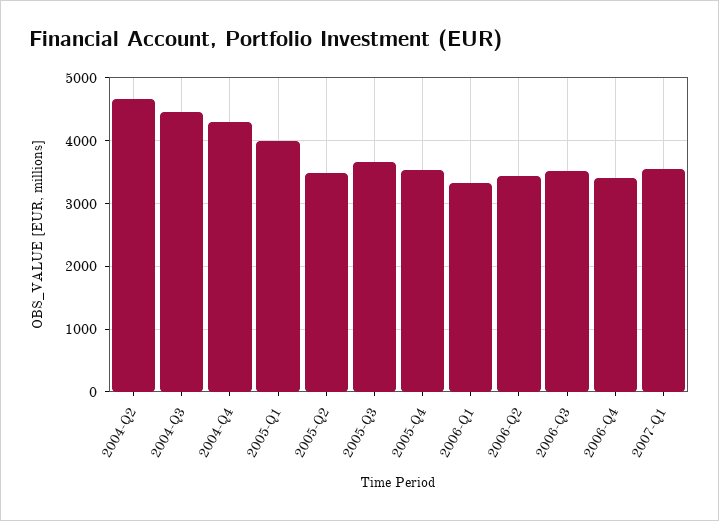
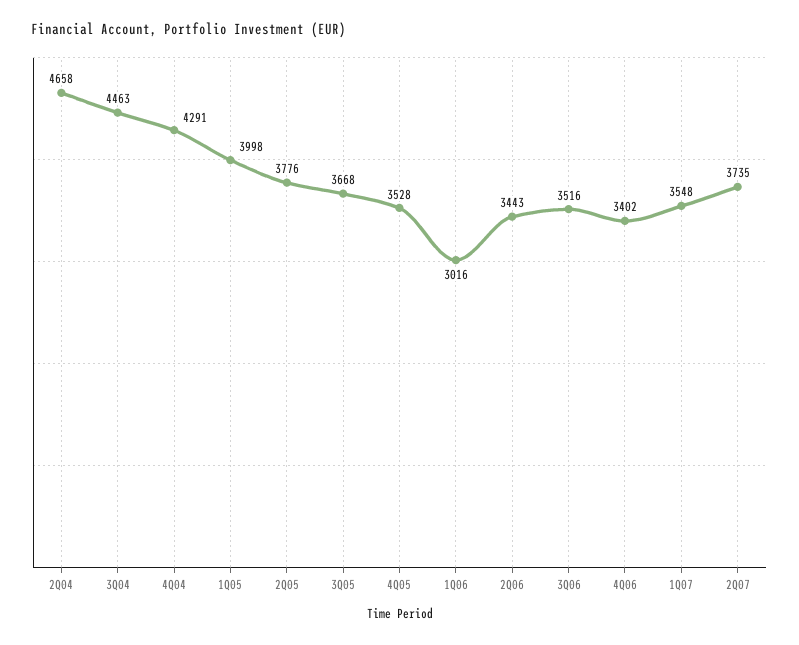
2005-Q2: 3500 -> 3776
2006-Q1: 3300 -> 3016
2Q07: none -> 3735

